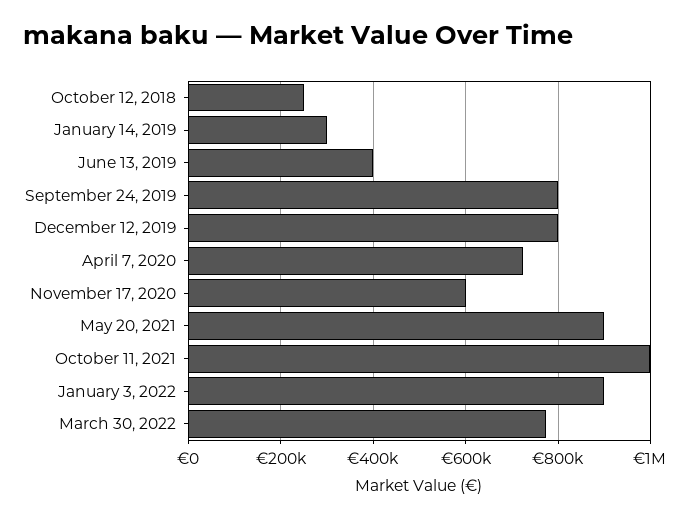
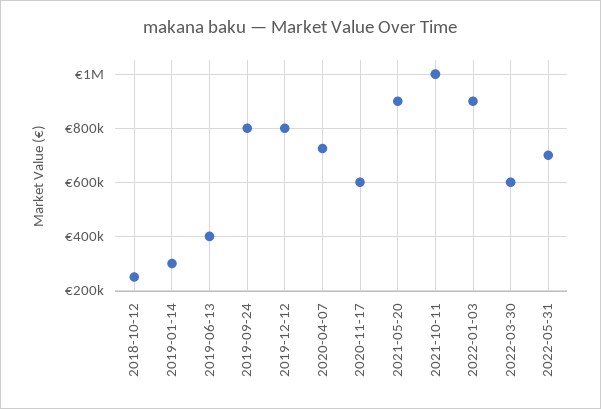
March 30, 2022: 780000 -> 600000
2022-05-31: none -> 700000

